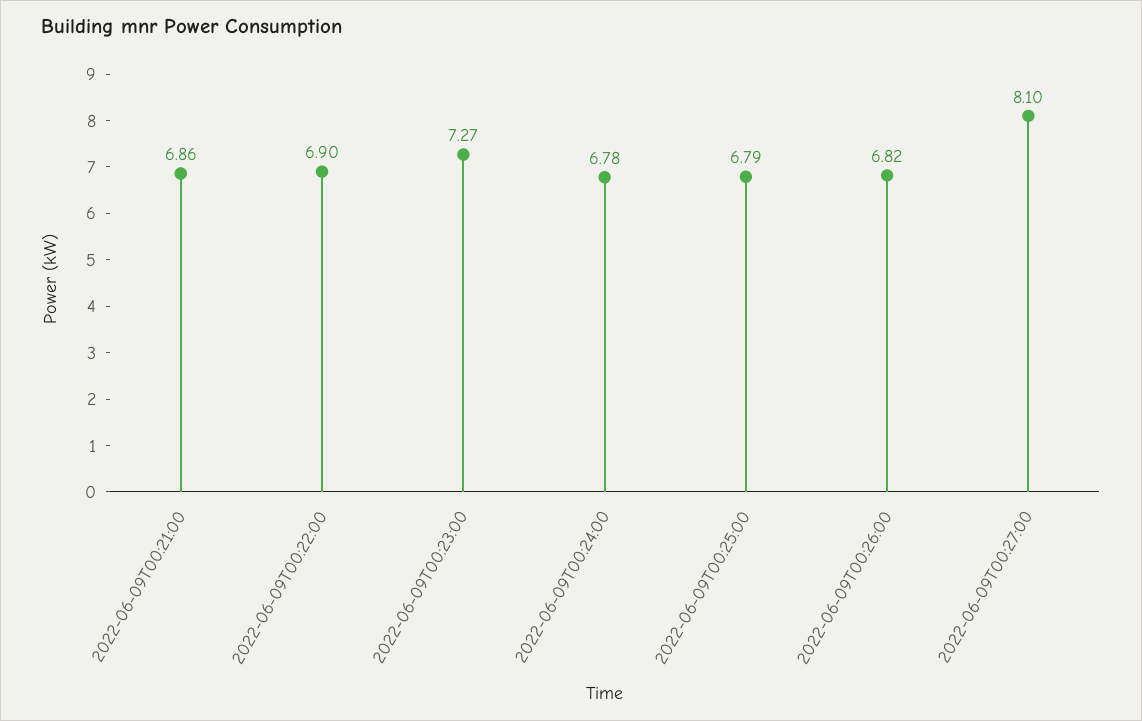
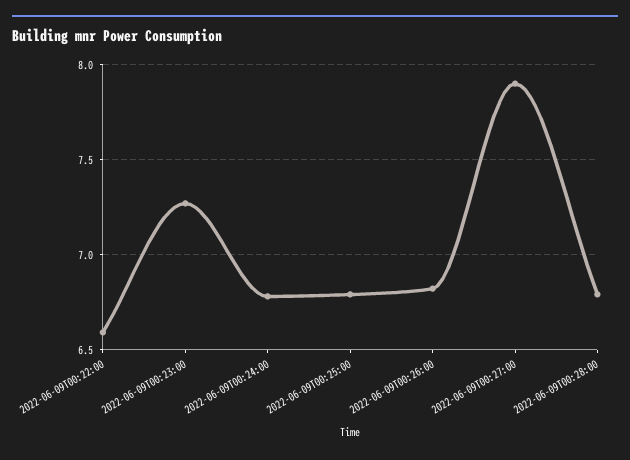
2022-06-09T00:21:00: 6.86 -> none
2022-06-09T00:22:00: 6.9 -> 6.6
2022-06-09T00:27:00: 8.1 -> 7.9
2022-06-09T00:28:00: none -> 6.8

